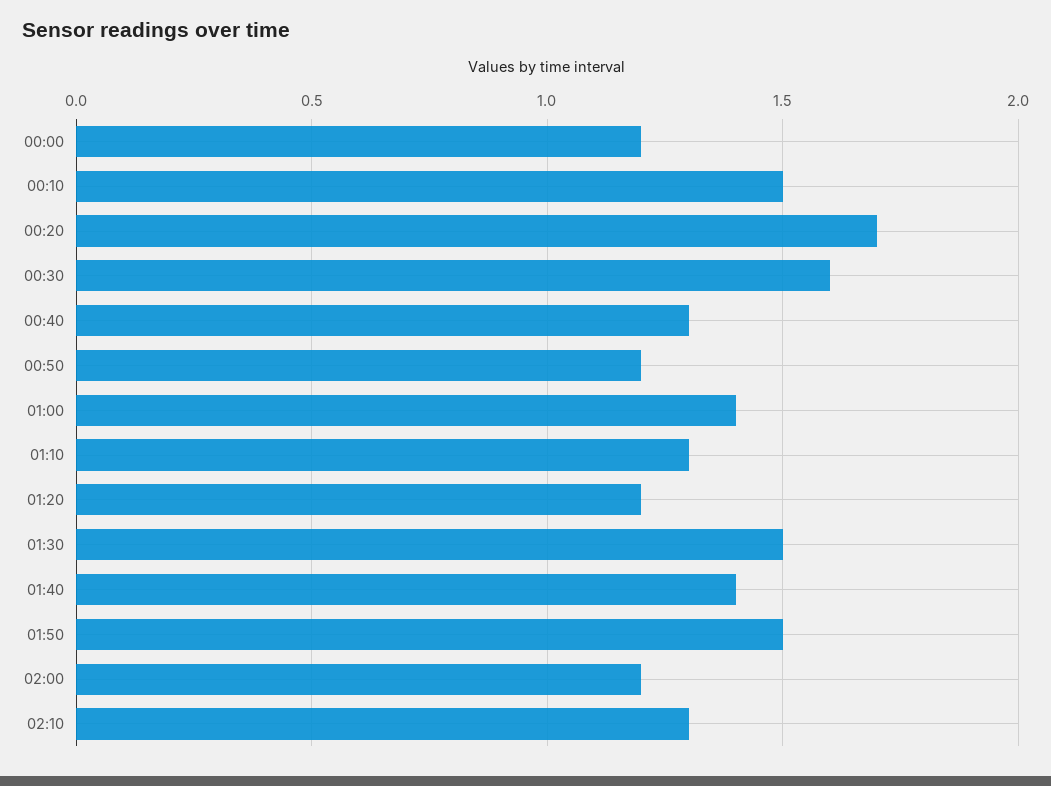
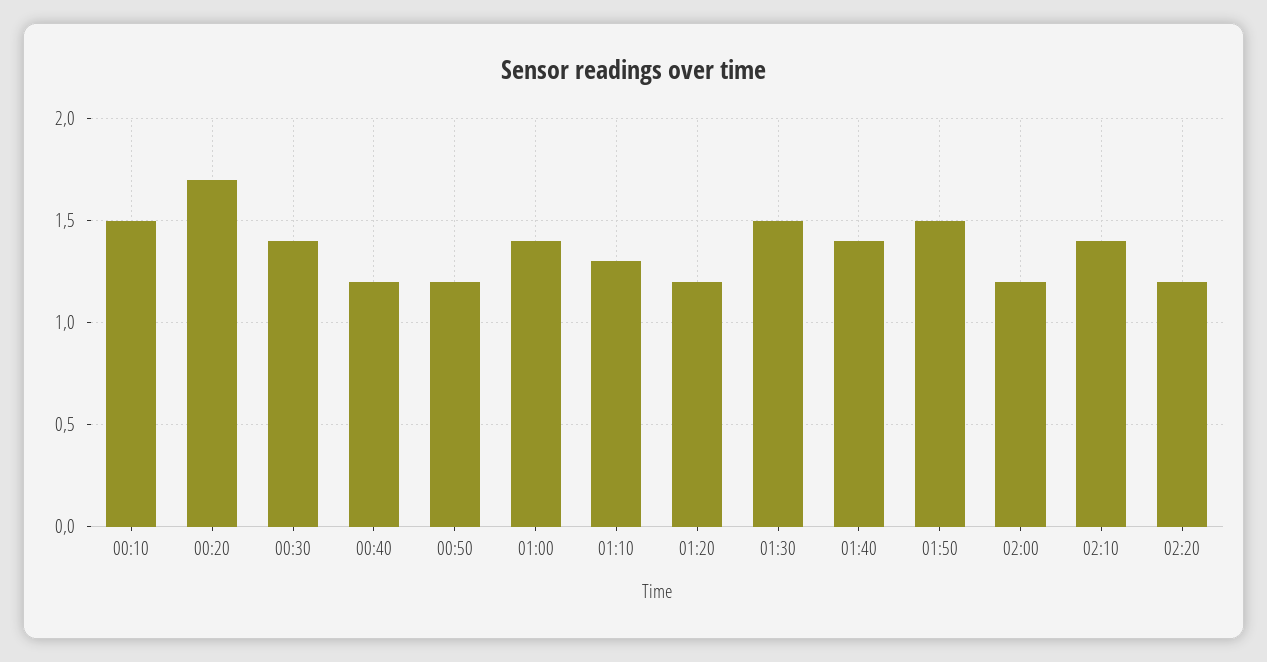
00:00: 1.2 -> none
00:30: 1.6 -> 1.4
00:40: 1.3 -> 1.2
02:10: 1.3 -> 1.4
02:20: none -> 1.2

